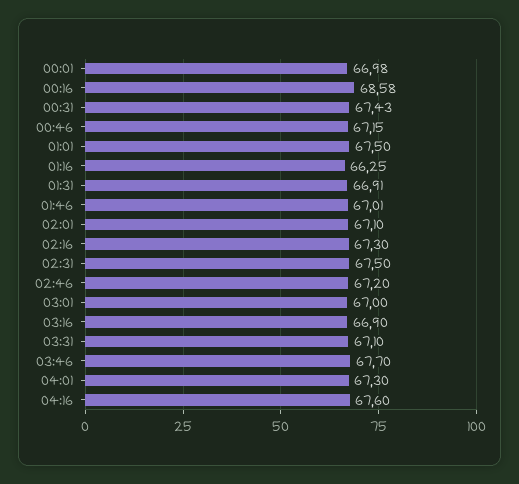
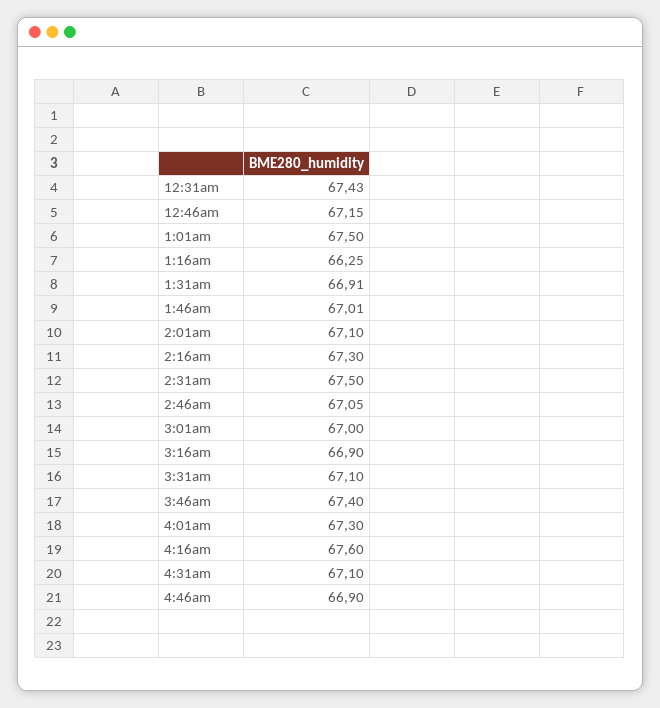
00:01: 66.98 -> none
00:16: 68.58 -> none
02:46: 67.2 -> 67.05
03:46: 67.7 -> 67.4
4:31am: none -> 67.1
4:46am: none -> 66.9

